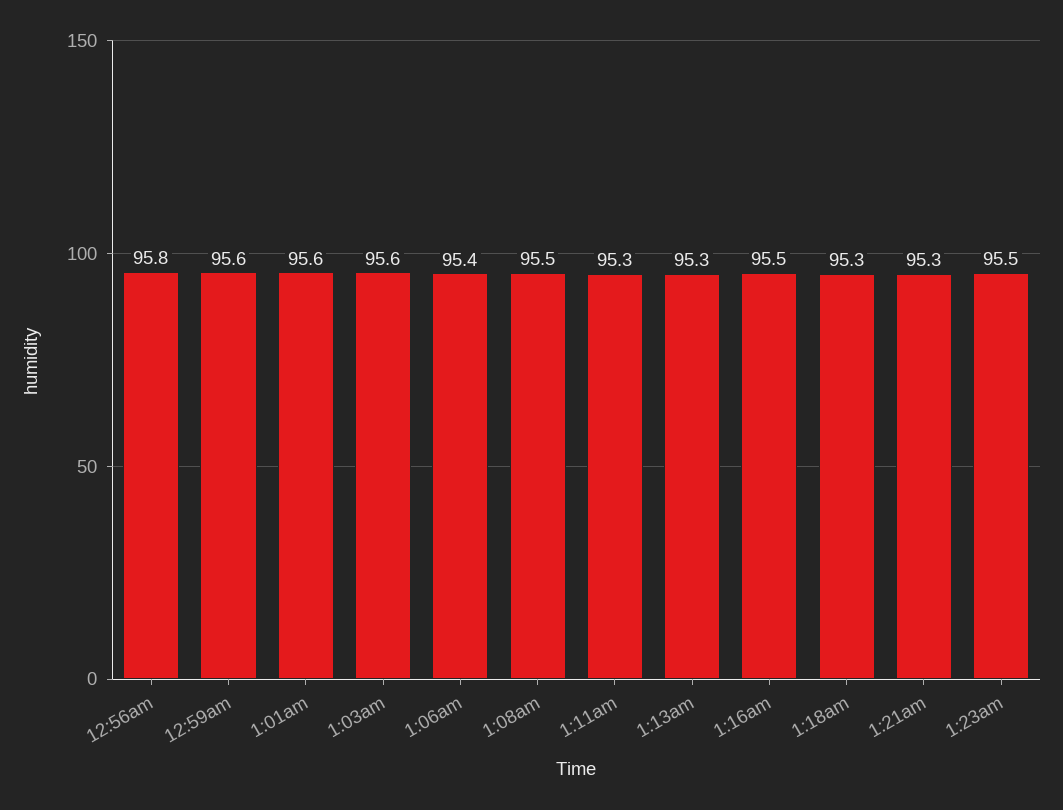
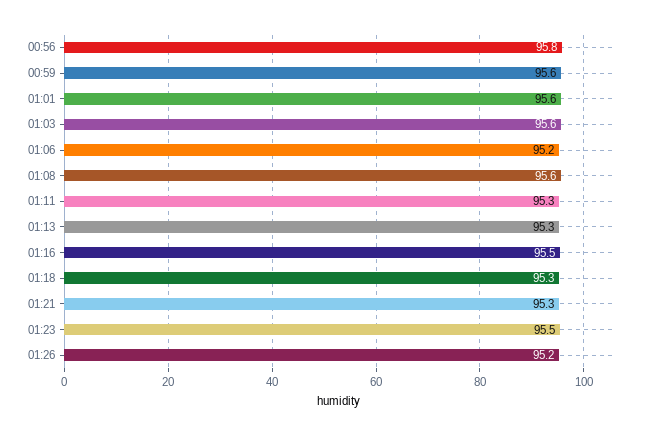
1:06am: 95.4 -> 95.2
1:08am: 95.5 -> 95.6
01:26: none -> 95.2

